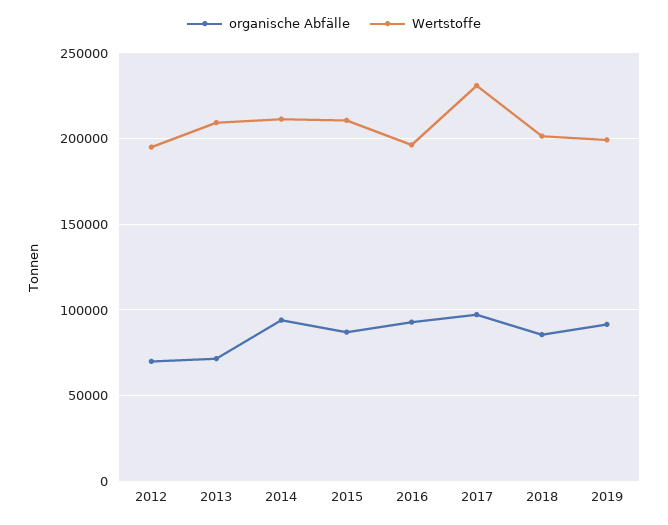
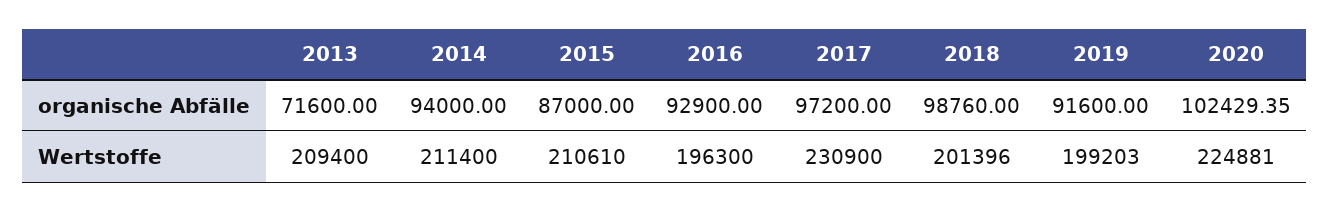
organische Abfälle, 2012: 70000 -> none
Wertstoffe, 2012: 195000 -> none
organische Abfälle, 2018: 85000 -> 98760
organische Abfälle, 2020: none -> 102429.35
Wertstoffe, 2020: none -> 224881

